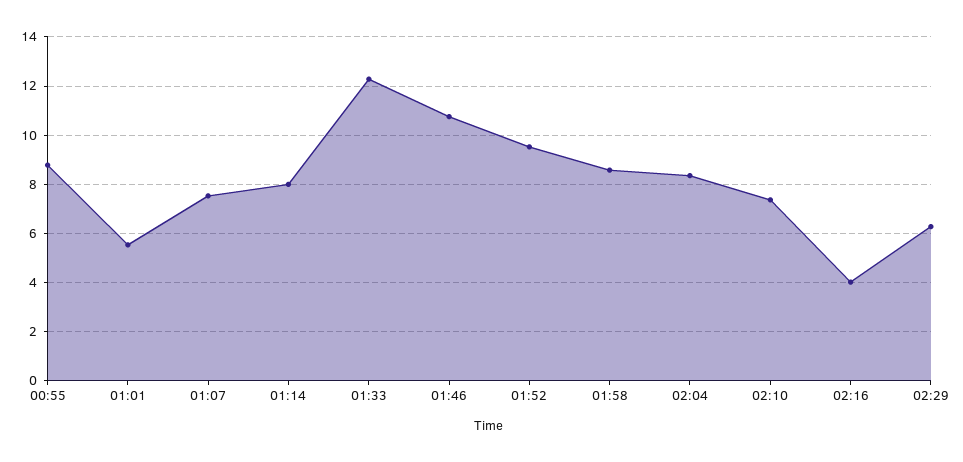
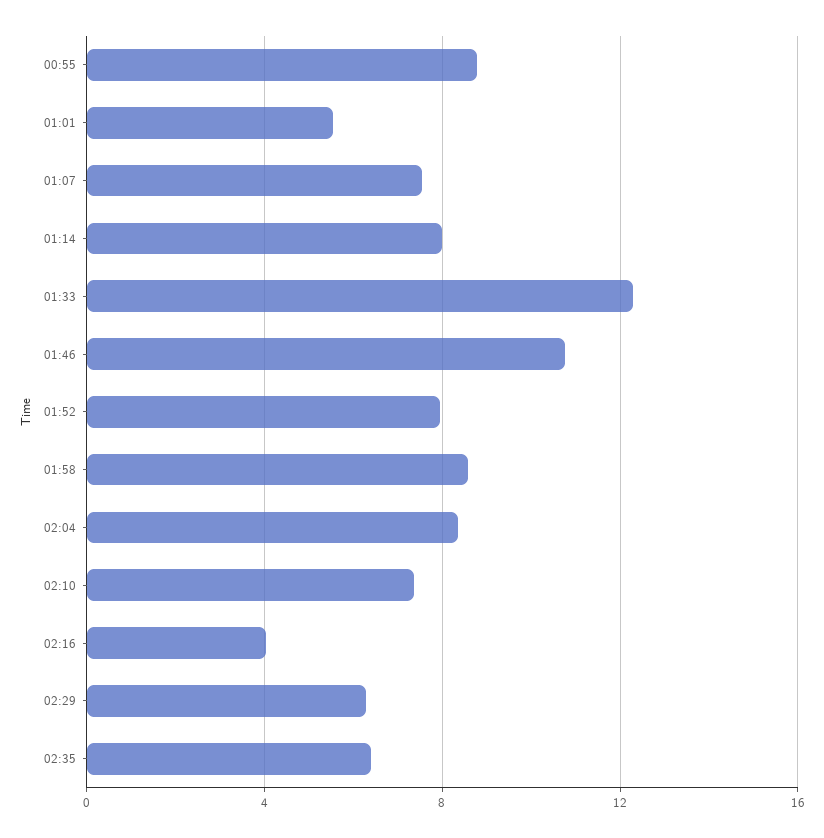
01:52: 9.5 -> 8
02:35: none -> 6.5

